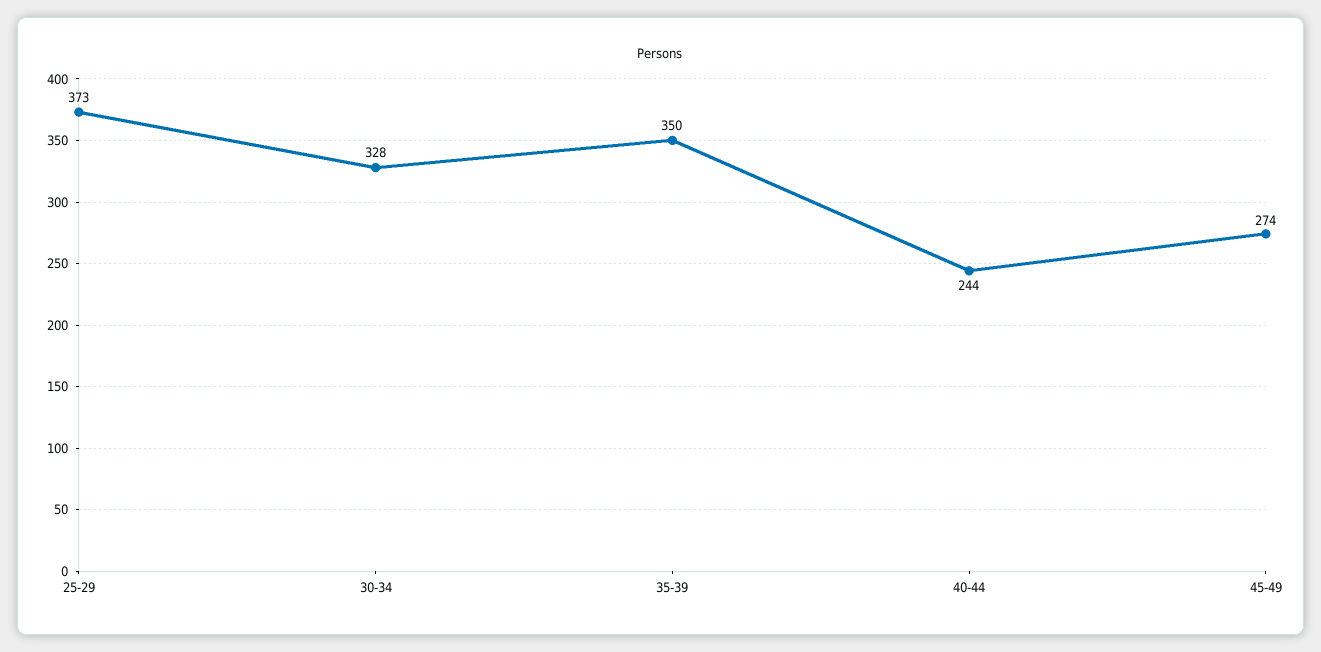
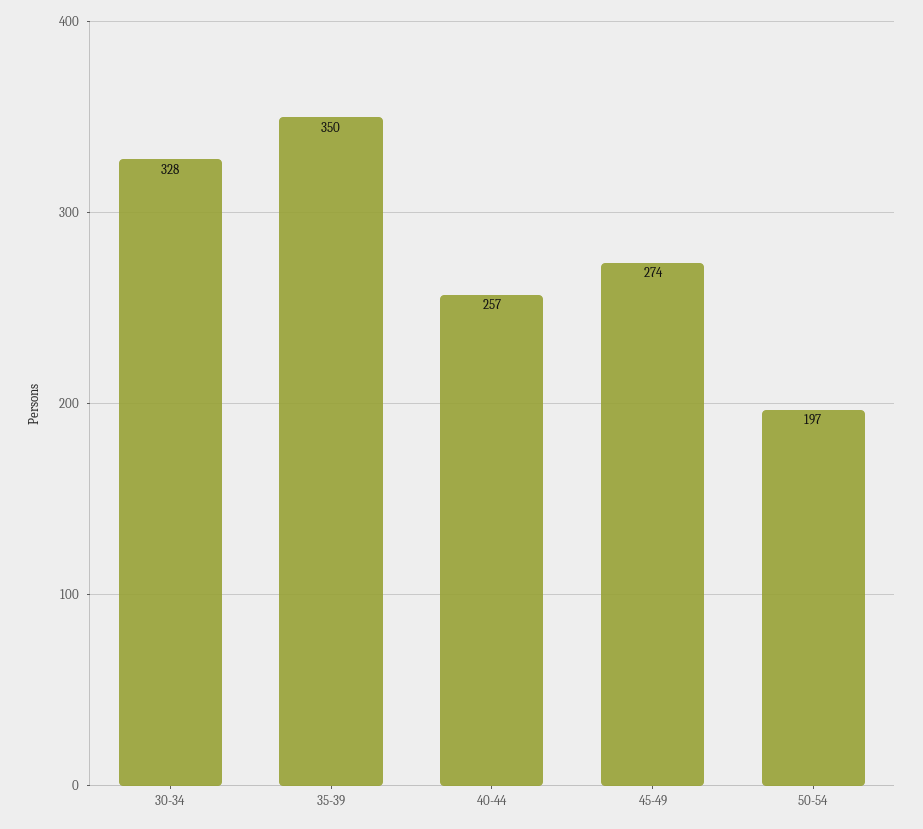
25-29: 373 -> none
40-44: 244 -> 257
50-54: none -> 197

